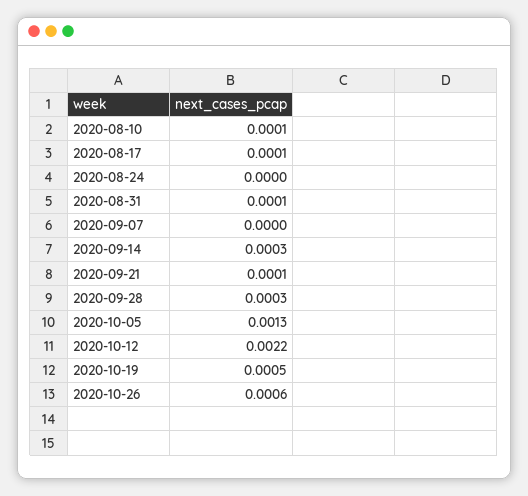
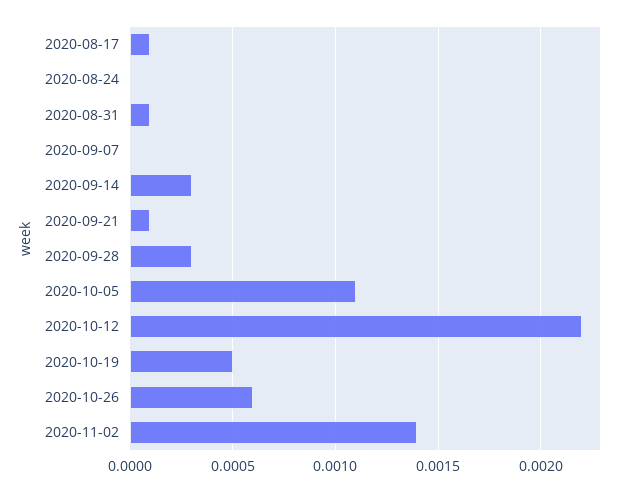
2020-08-10: 0.0001 -> none
2020-10-05: 0.0013 -> 0.0011
2020-11-02: none -> 0.0014

